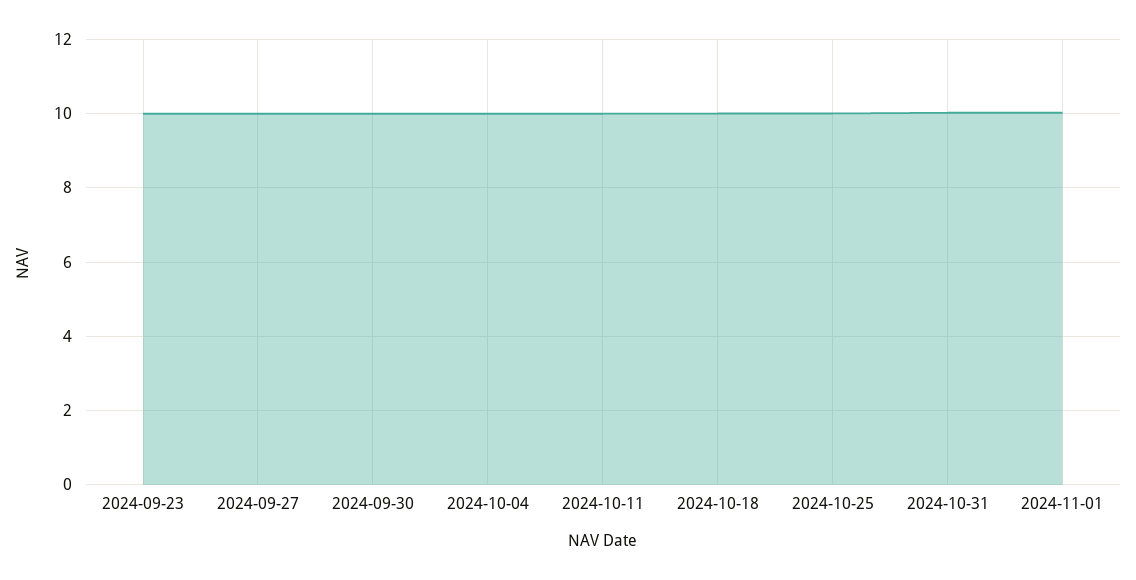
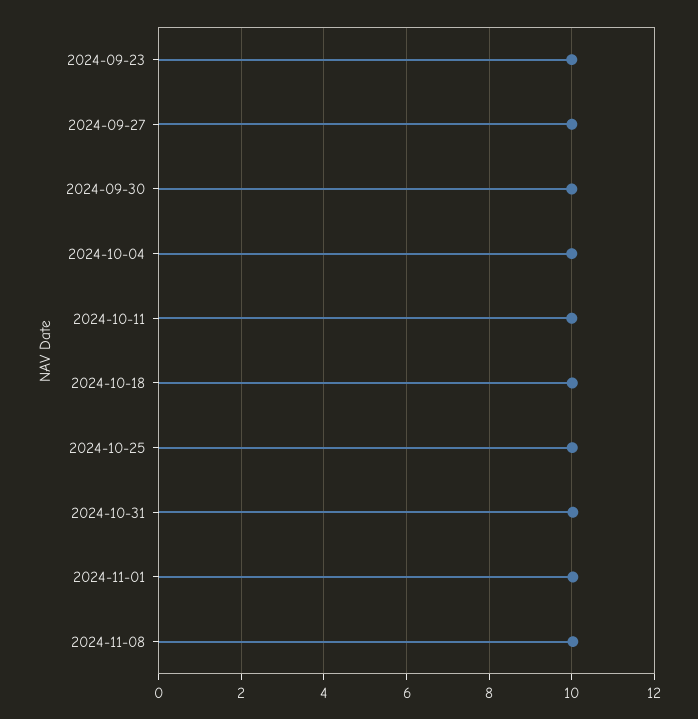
2024-11-08: none -> 10

